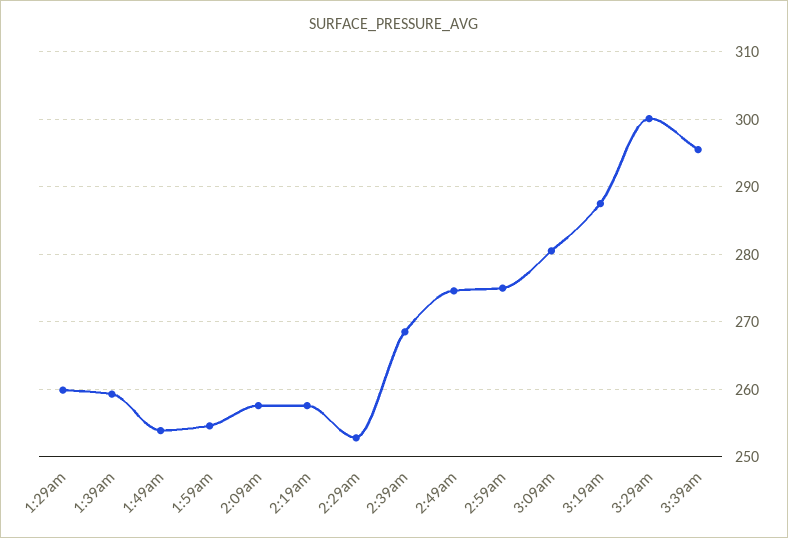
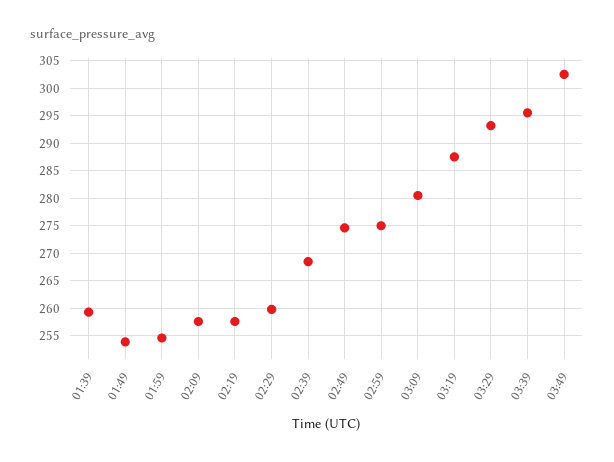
1:29am: 260 -> none
2:29am: 253 -> 260
3:29am: 300 -> 292.5
03:49: none -> 302.5

